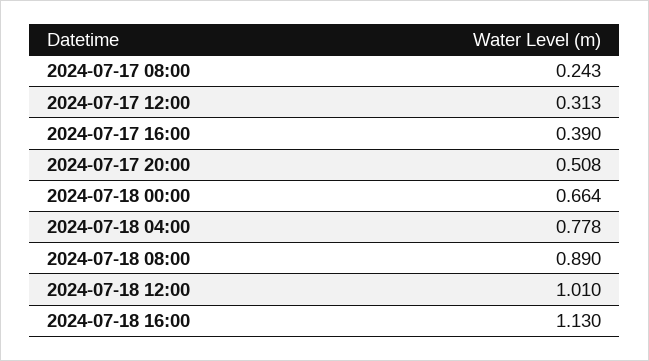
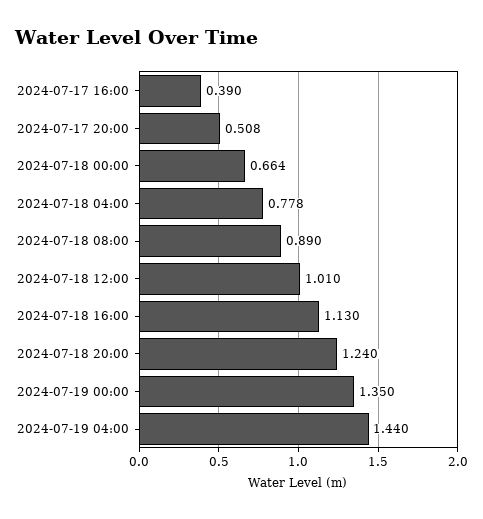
2024-07-17 08:00: 0.243 -> none
2024-07-17 12:00: 0.313 -> none
2024-07-18 20:00: none -> 1.24
2024-07-19 00:00: none -> 1.35
2024-07-19 04:00: none -> 1.44

